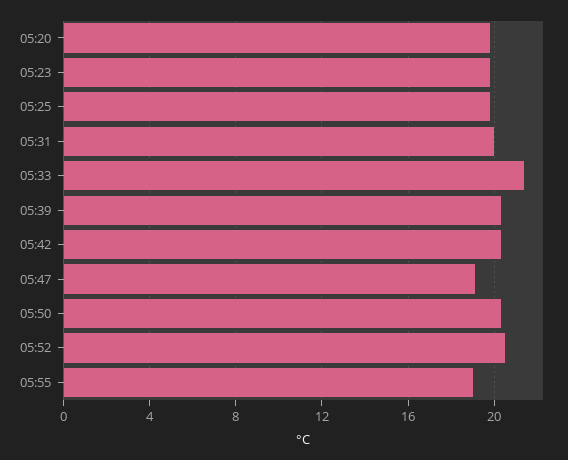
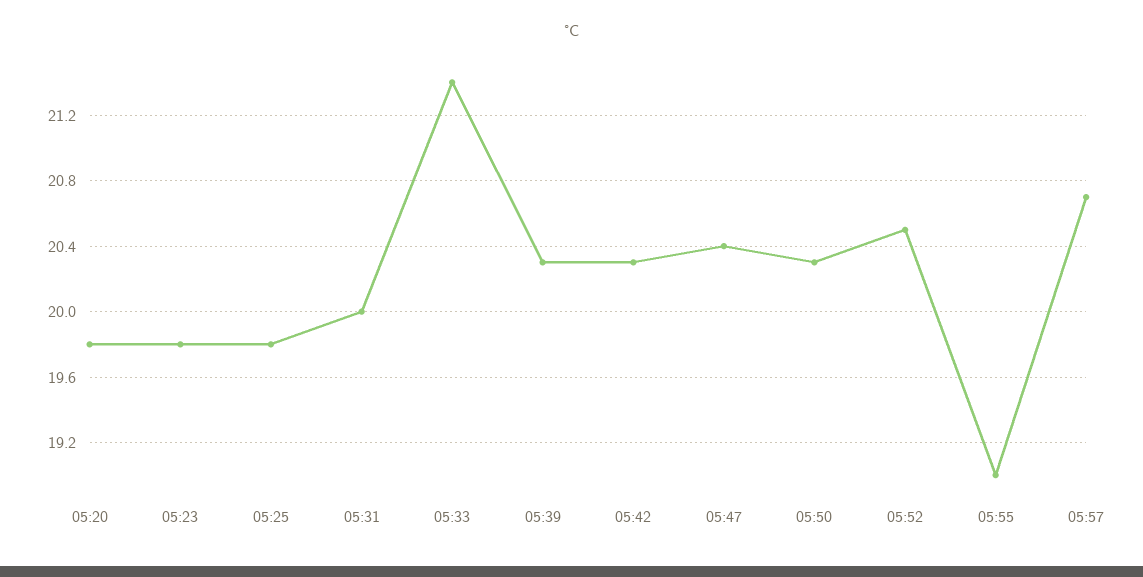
05:47: 19 -> 20.4
05:57: none -> 20.7

